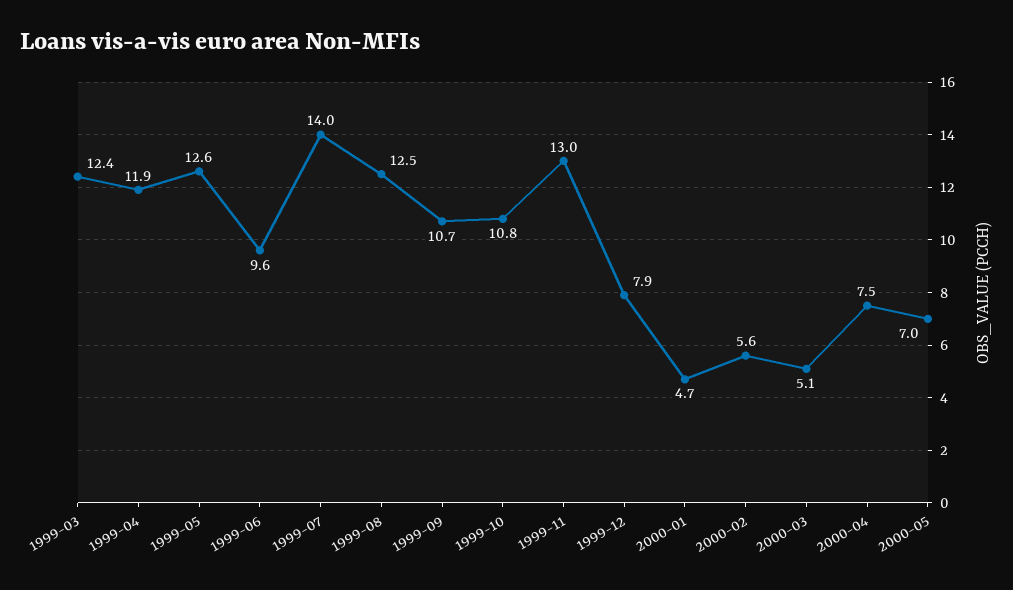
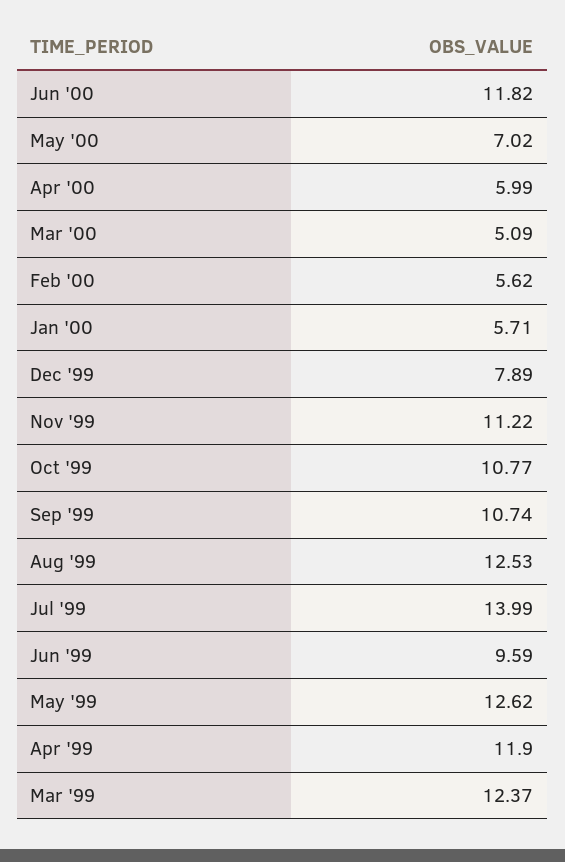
1999-11: 13 -> 11.22
2000-01: 4.7 -> 5.71
2000-04: 7.5 -> 5.99
Jun '00: none -> 11.82

